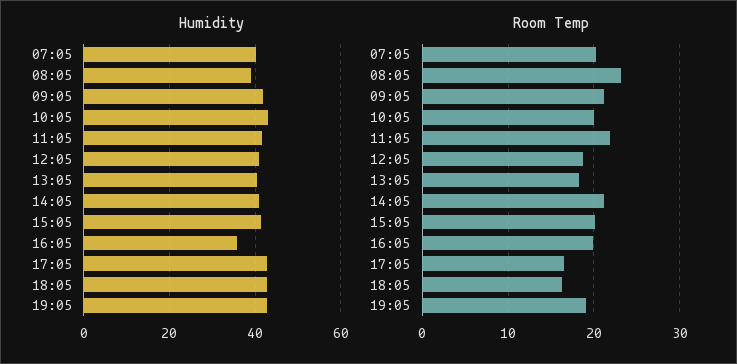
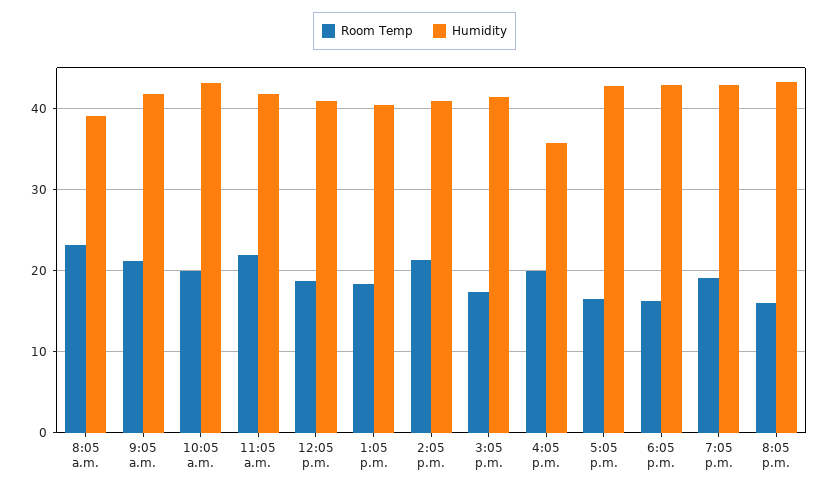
Humidity, 07:05: 40 -> none
Room Temp, 07:05: 20 -> none
Room Temp, 15:05: 20 -> 17
Room Temp, 8:05 p.m.: none -> 16
Humidity, 8:05 p.m.: none -> 43

